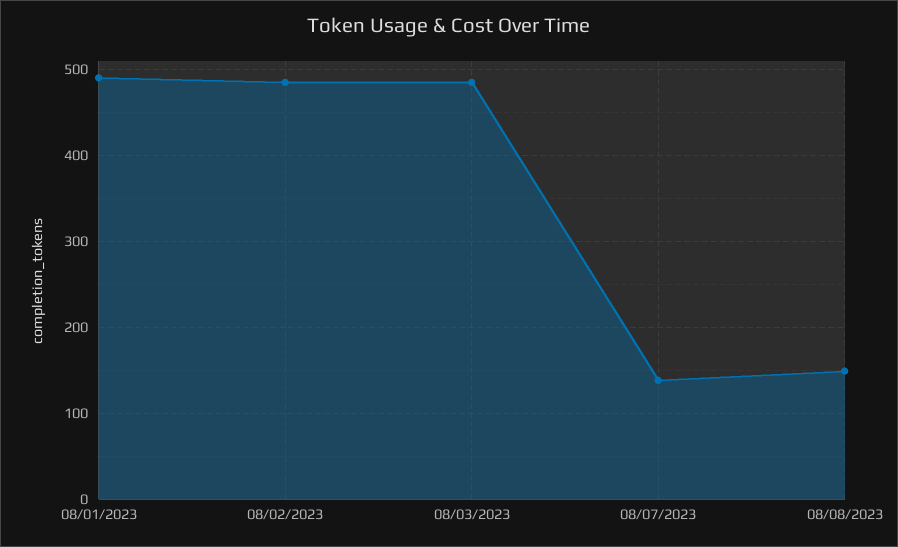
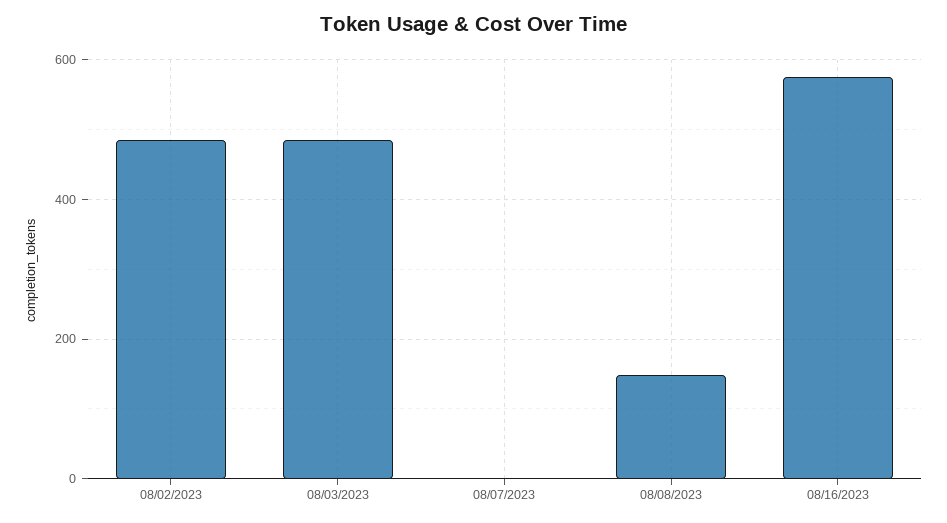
08/01/2023: 490 -> none
08/07/2023: 140 -> 0
08/16/2023: none -> 580

